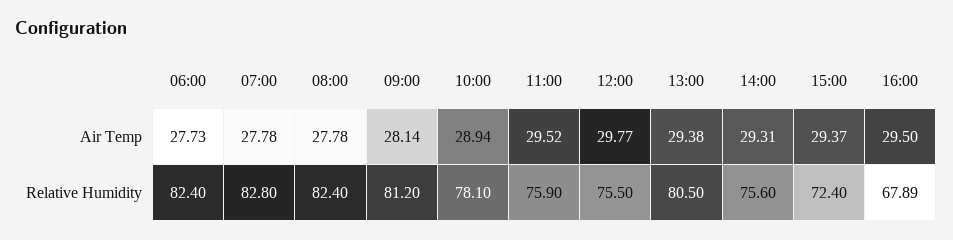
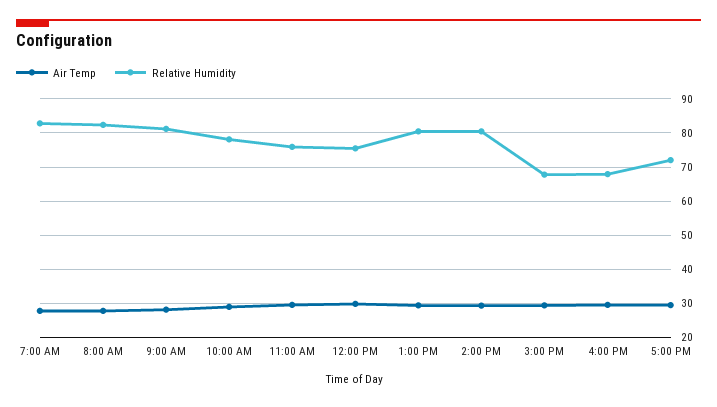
Air Temp, 06:00: 27.73 -> none
Relative Humidity, 06:00: 82.4 -> none
Relative Humidity, 14:00: 75.6 -> 80
Relative Humidity, 15:00: 72.4 -> 68
Air Temp, 5:00 PM: none -> 30
Relative Humidity, 5:00 PM: none -> 72

